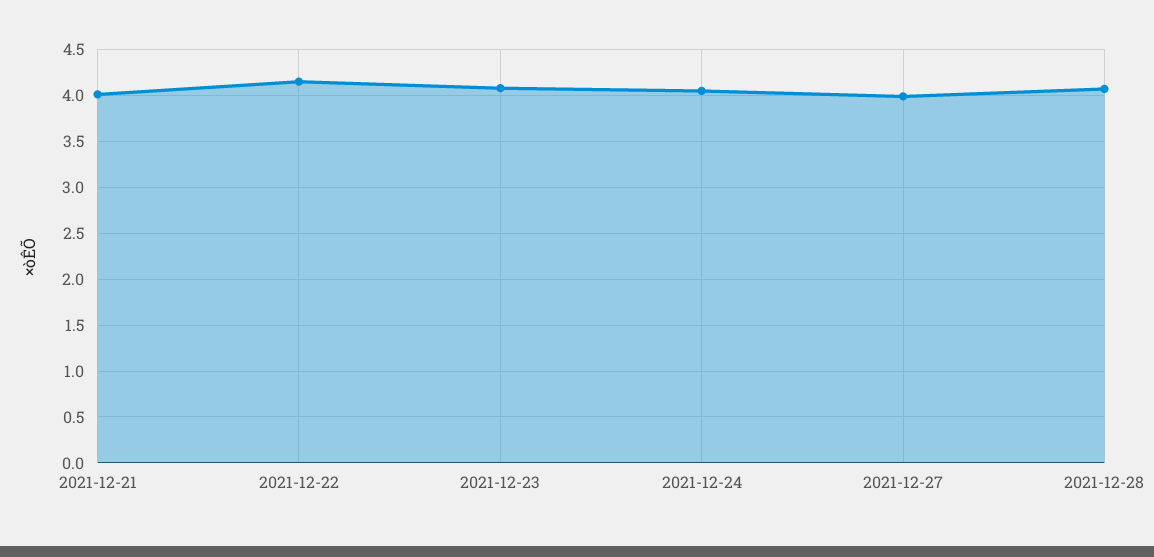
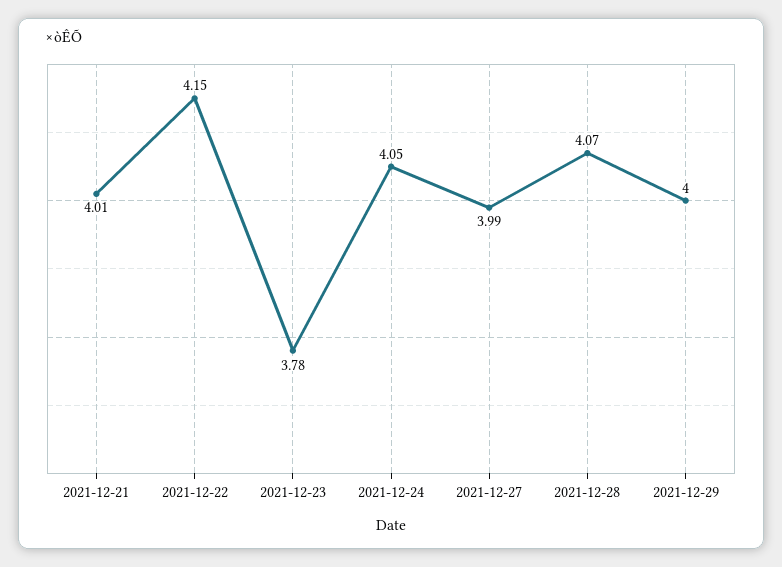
2021-12-23: 4.1 -> 3.78
2021-12-29: none -> 4

